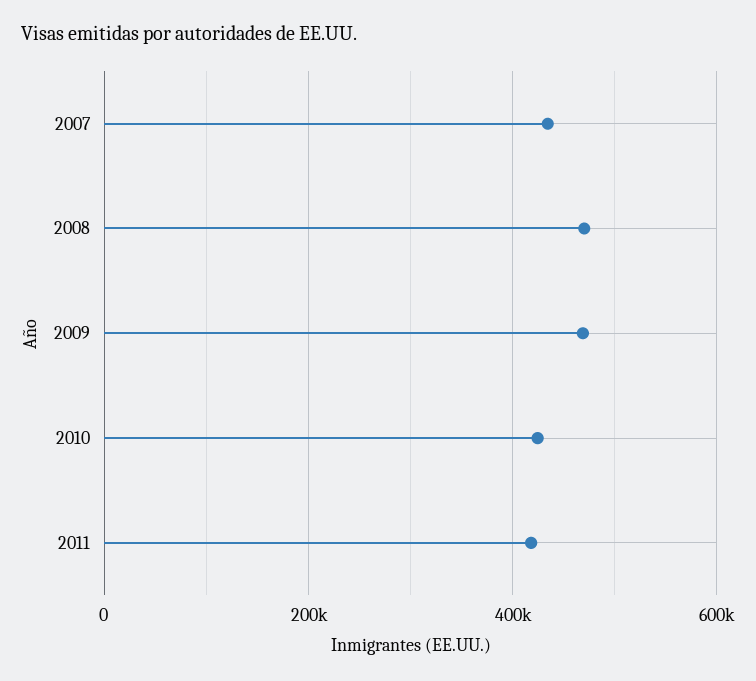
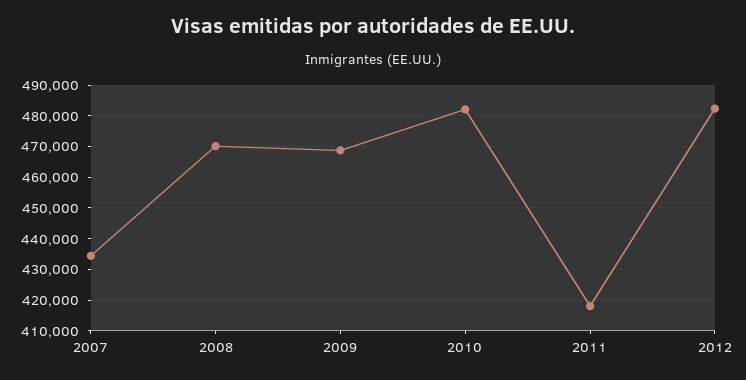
2010: 420000 -> 482000
2012: none -> 482000

